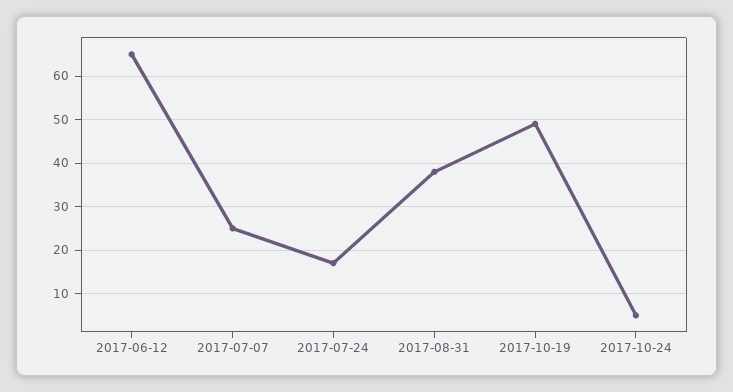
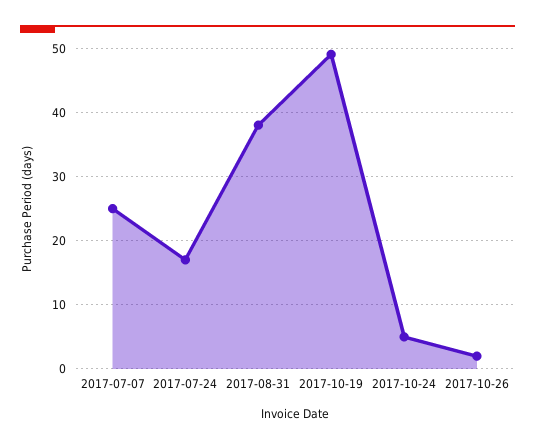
2017-06-12: 65 -> none
2017-10-26: none -> 2

